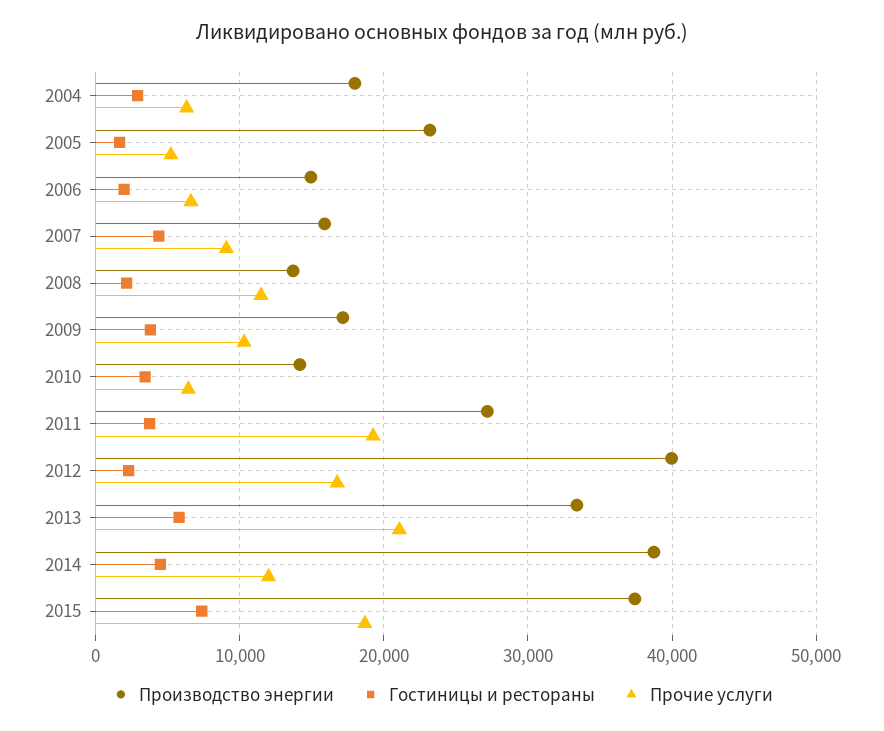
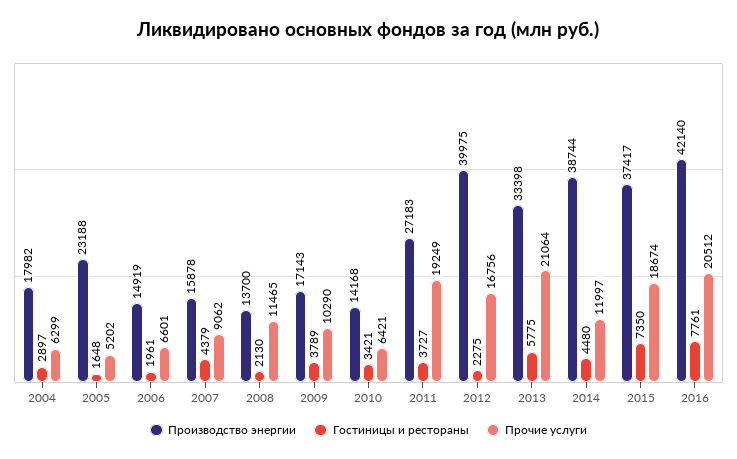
Производство энергии, 2016: none -> 42140
Гостиницы и рестораны, 2016: none -> 7761
Прочие услуги, 2016: none -> 20512

